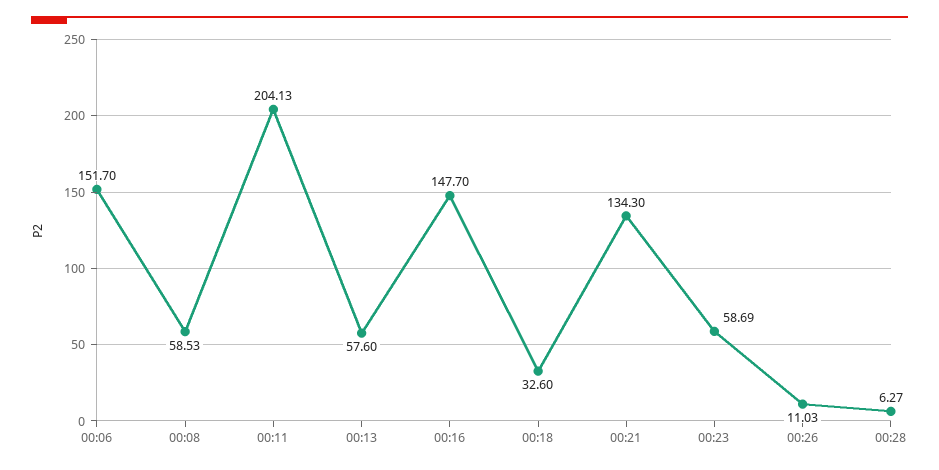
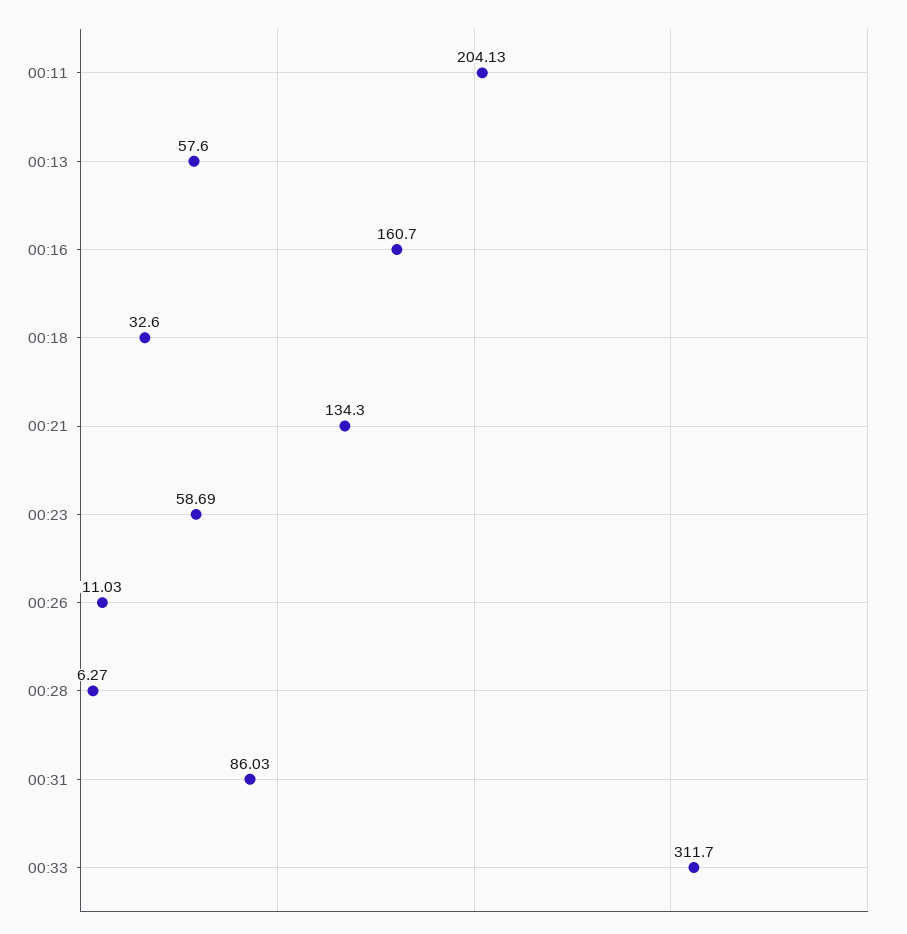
00:06: 151.7 -> none
00:08: 58.53 -> none
00:16: 147.7 -> 160.7
00:31: none -> 86.03
00:33: none -> 311.7

